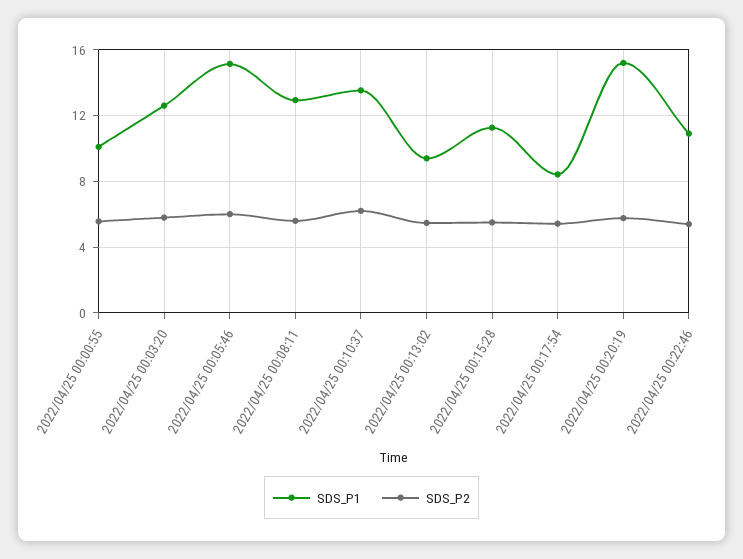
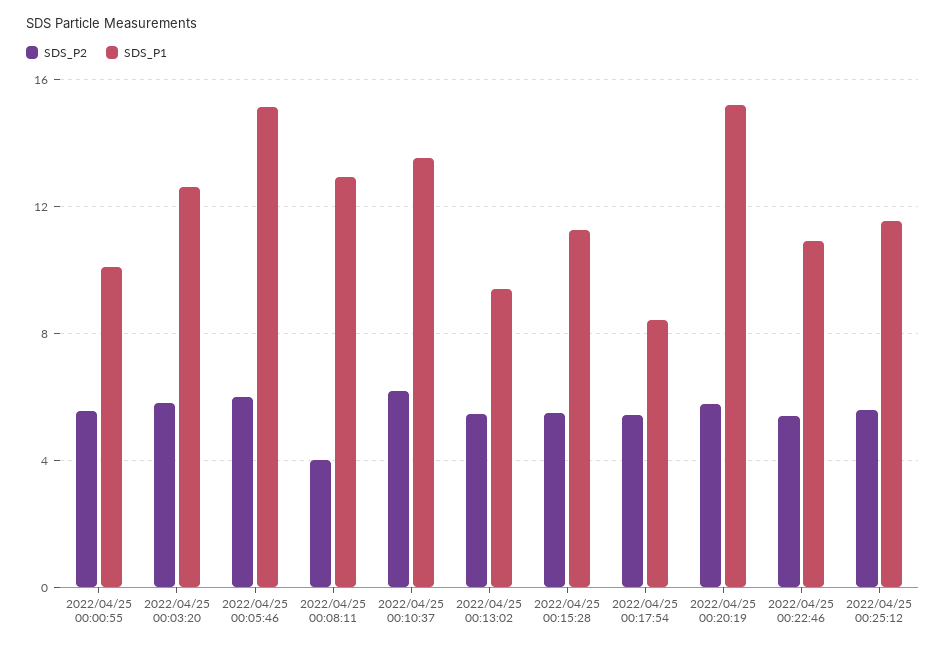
SDS_P2, 2022/04/25 00:08:11: 5.5 -> 4
SDS_P2, 2022/04/25 00:25:12: none -> 5.5
SDS_P1, 2022/04/25 00:25:12: none -> 11.5

